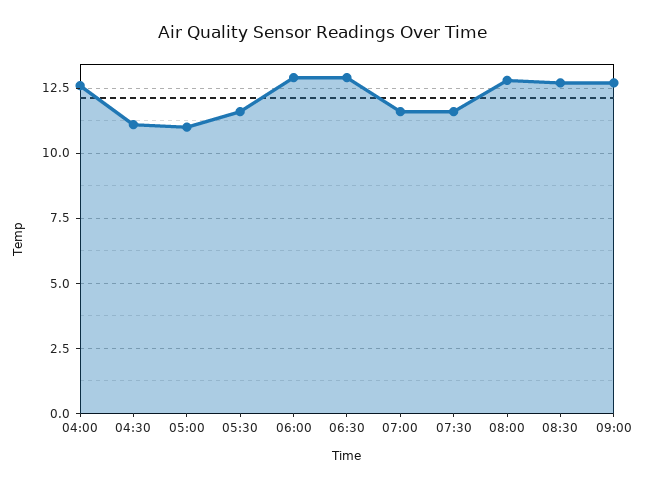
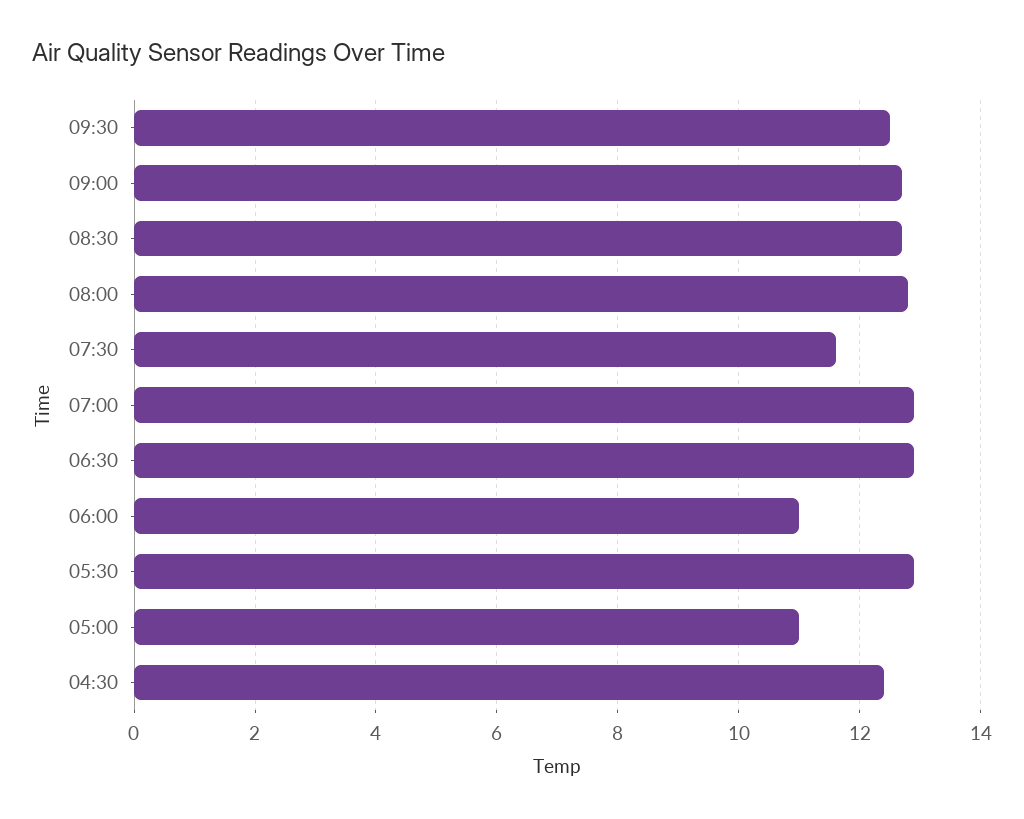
04:00: 12.5 -> none
04:30: 11 -> 12.5
05:30: 11.5 -> 13
06:00: 13 -> 11
07:00: 11.5 -> 13
09:30: none -> 12.5

